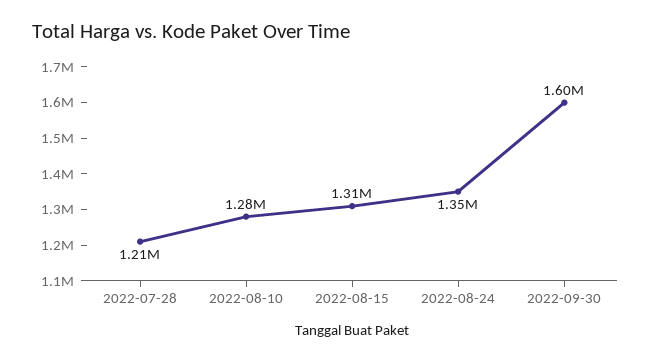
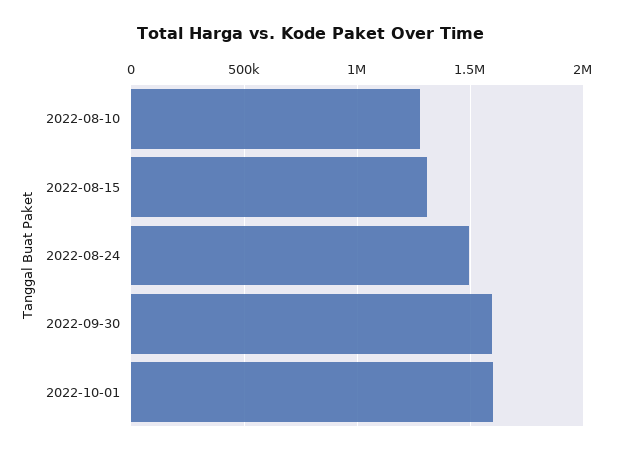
2022-07-28: 1210000 -> none
2022-08-24: 1350000 -> 1500000
2022-10-01: none -> 1600000

